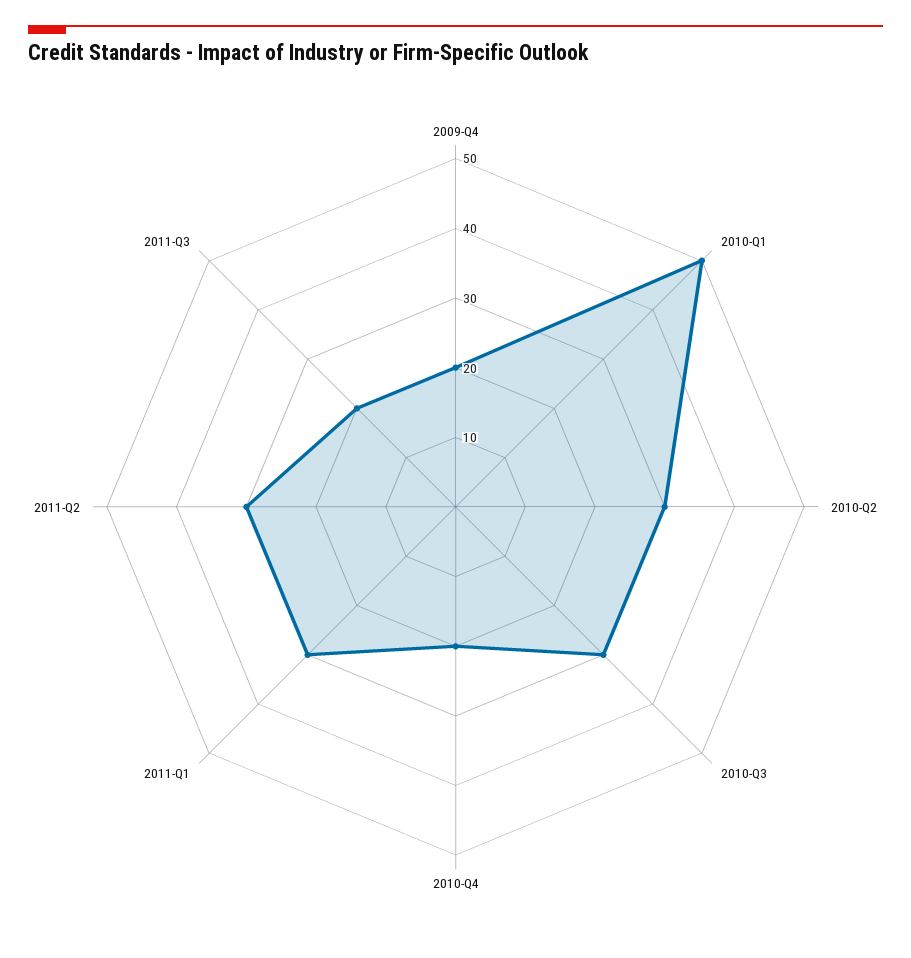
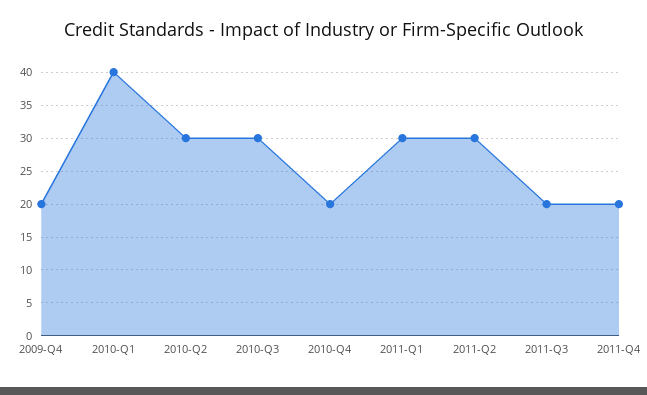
2010-Q1: 50 -> 40
2011-Q4: none -> 20

